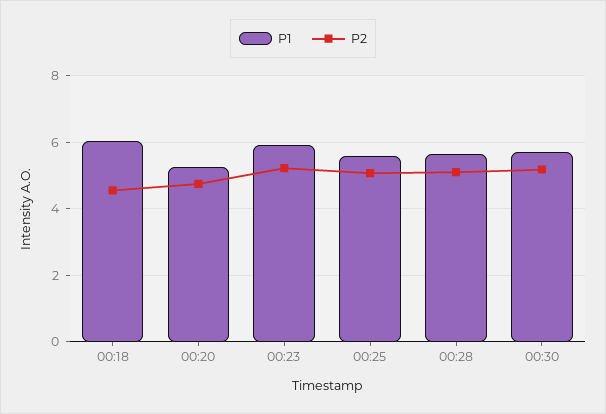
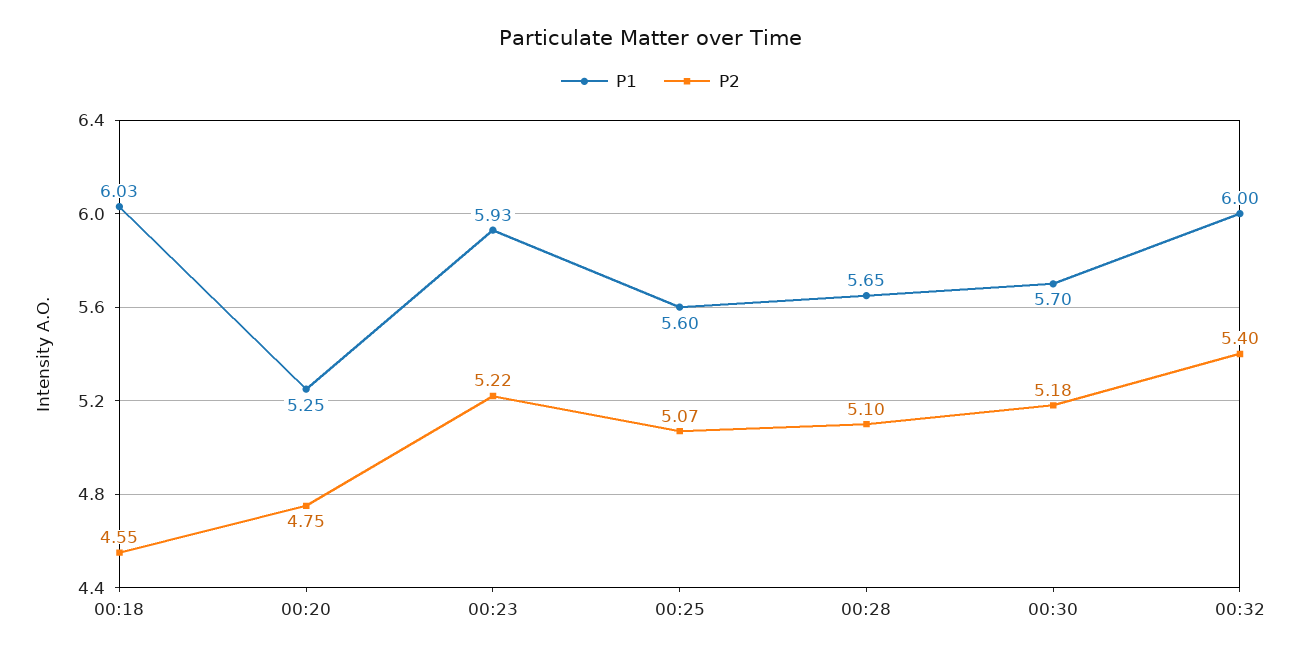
P1, 00:32: none -> 6
P2, 00:32: none -> 5.4

